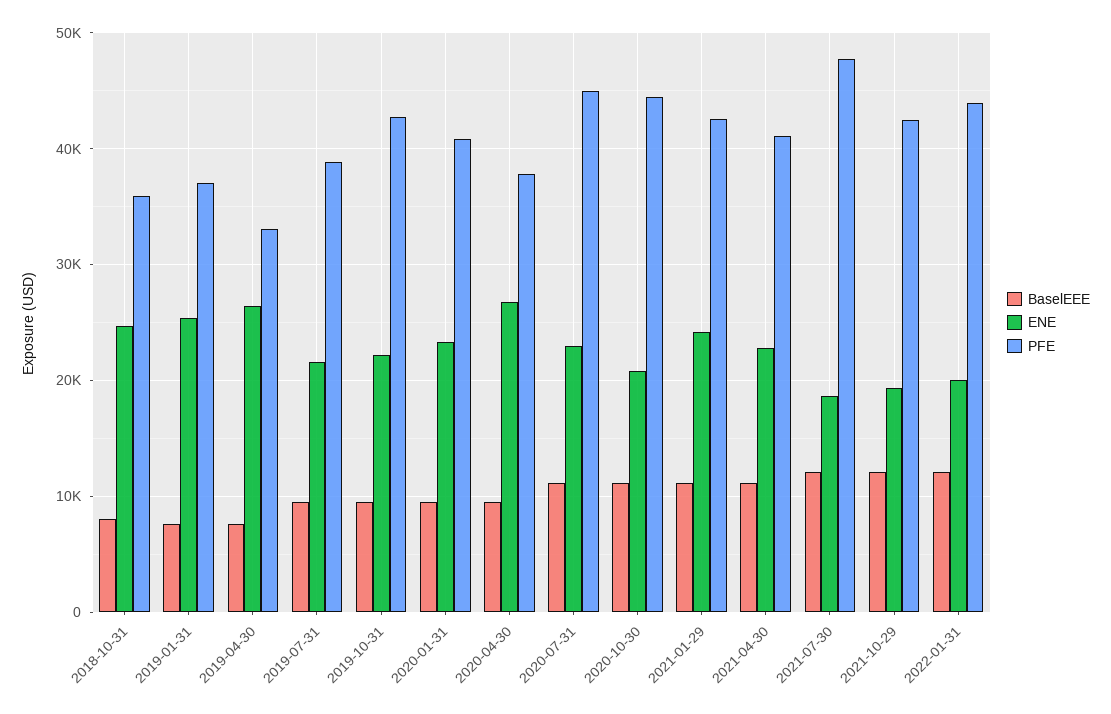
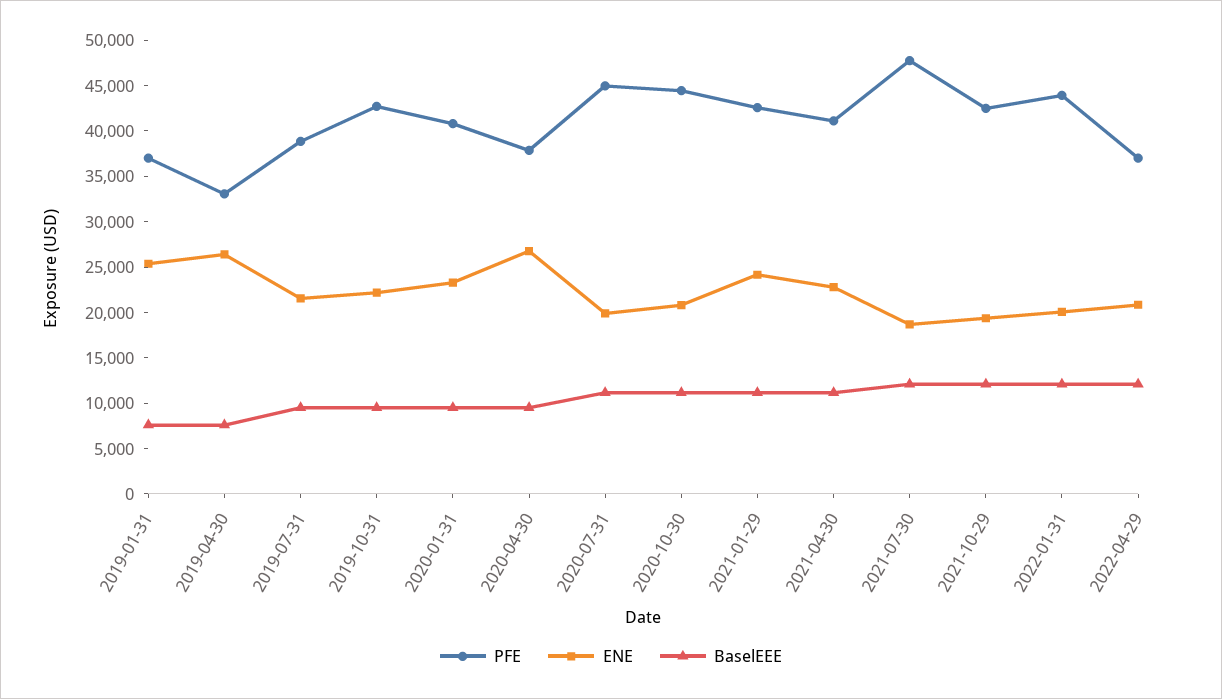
BaselEEE, 2018-10-31: 8000 -> none
ENE, 2018-10-31: 25000 -> none
PFE, 2018-10-31: 36000 -> none
ENE, 2020-07-31: 23000 -> 20000
PFE, 2022-04-29: none -> 37000
ENE, 2022-04-29: none -> 21000
BaselEEE, 2022-04-29: none -> 12000

